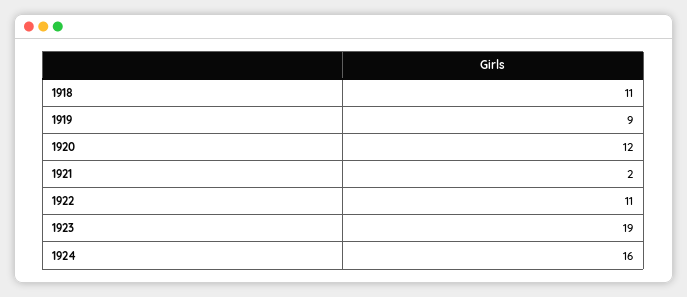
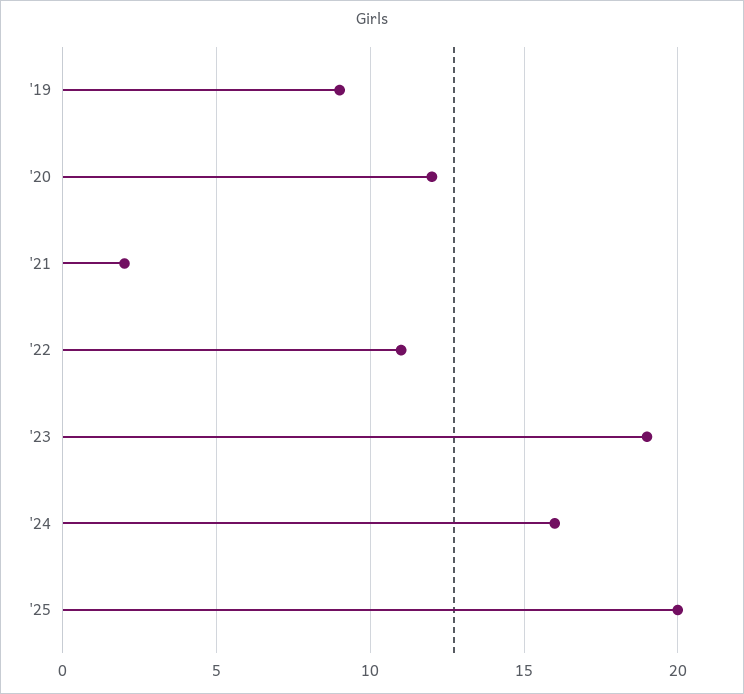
1918: 11 -> none
'25: none -> 20

